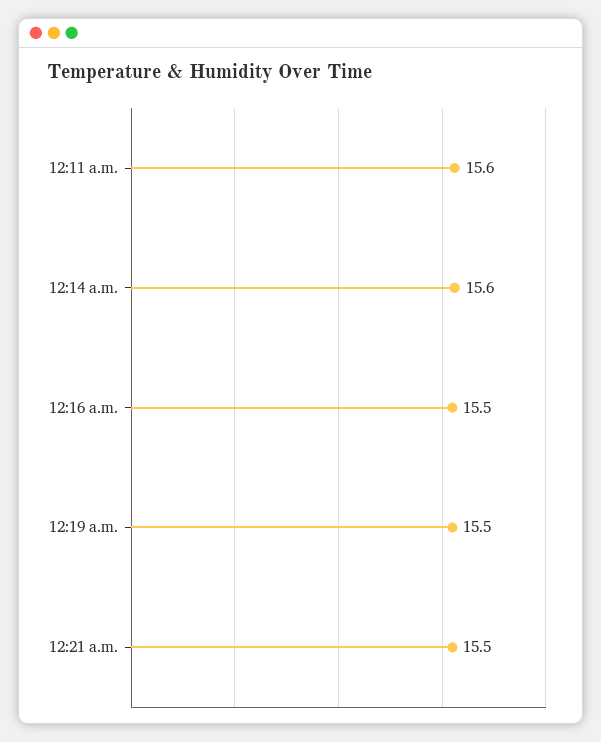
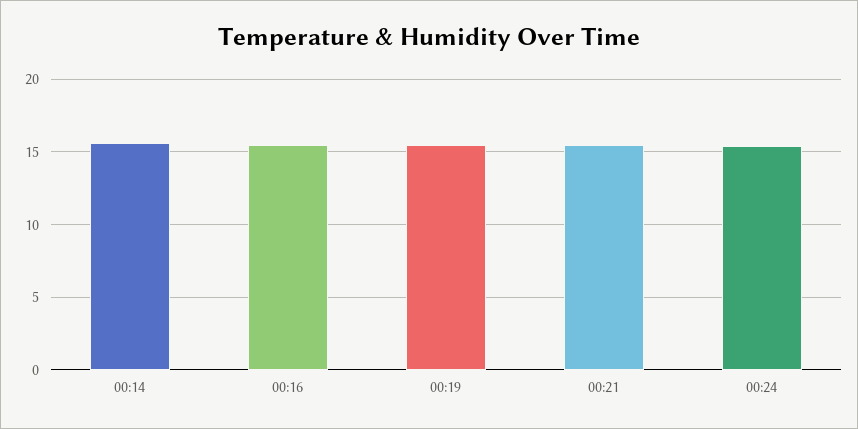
12:11 a.m.: 15.6 -> none
00:24: none -> 15.5

